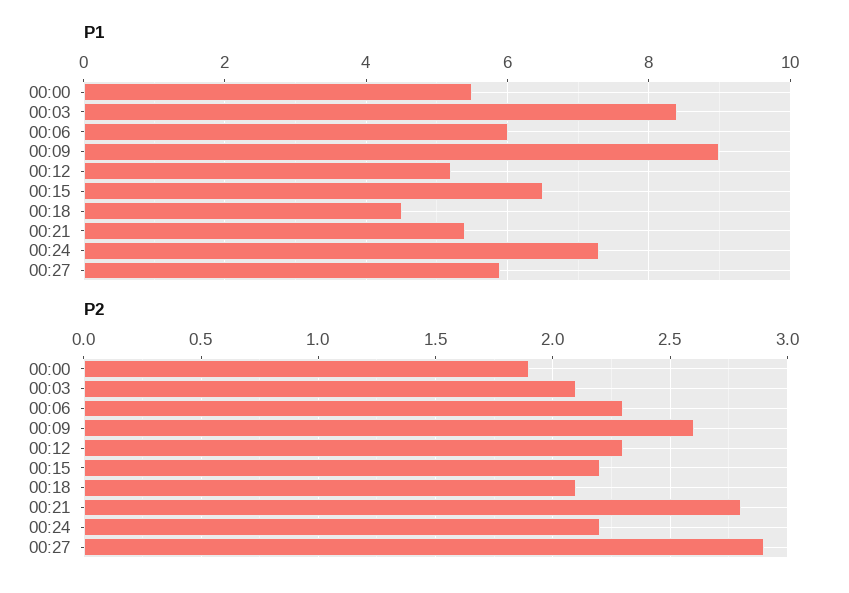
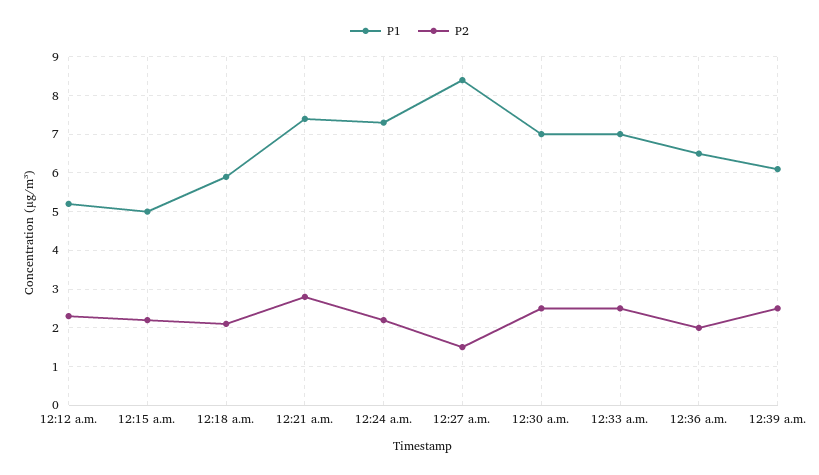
P1, 00:00: 5.5 -> none
P1, 00:03: 8.5 -> none
P1, 00:06: 6 -> none
P1, 00:09: 9 -> none
P1, 00:15: 6.5 -> 5
P1, 00:18: 4.5 -> 6
P1, 00:21: 5.5 -> 7.5
P1, 00:27: 6 -> 8.5
P2, 00:00: 1.9 -> none
P2, 00:03: 2.1 -> none
P2, 00:06: 2.3 -> none
P2, 00:09: 2.6 -> none
P2, 00:27: 2.9 -> 1.5
P1, 12:30 a.m.: none -> 7
P2, 12:30 a.m.: none -> 2.5
P1, 12:33 a.m.: none -> 7
P2, 12:33 a.m.: none -> 2.5
P1, 12:36 a.m.: none -> 6.5
P2, 12:36 a.m.: none -> 2
P1, 12:39 a.m.: none -> 6
P2, 12:39 a.m.: none -> 2.5

